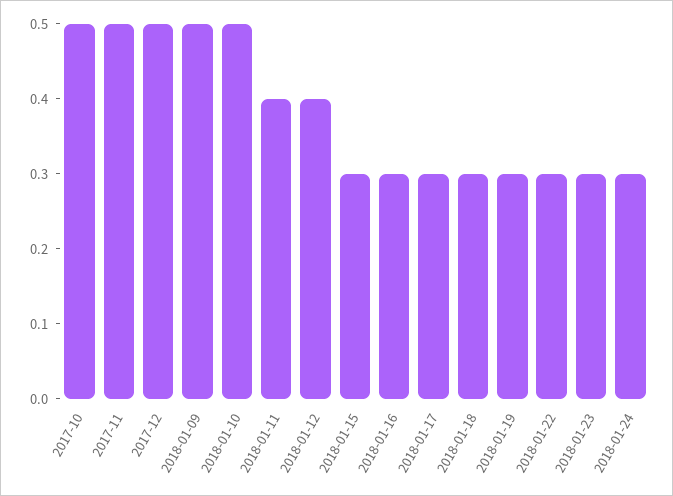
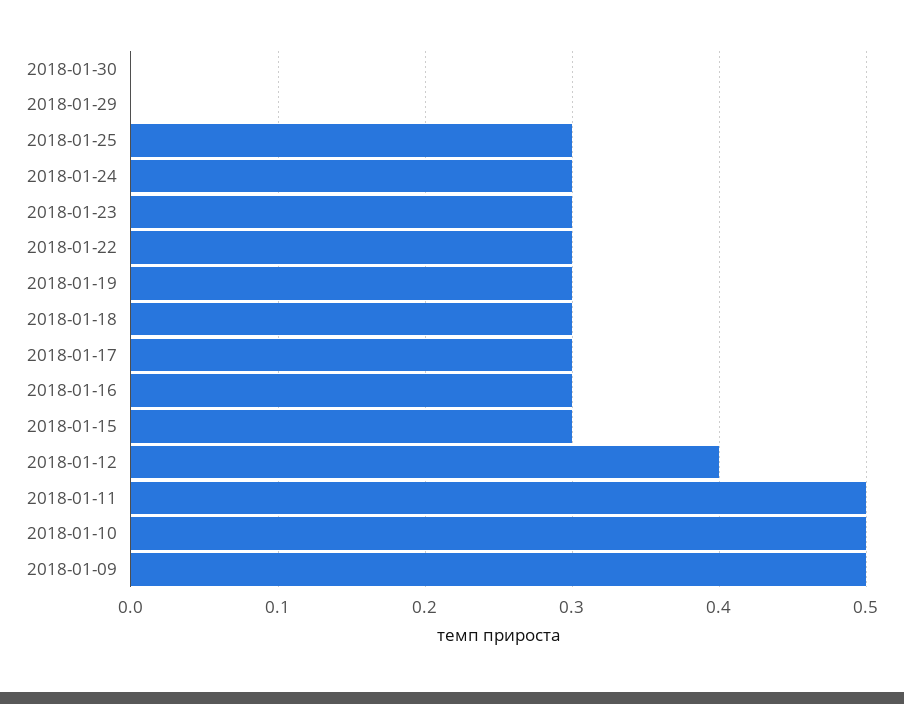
2017-10: 0.5 -> none
2017-11: 0.5 -> none
2017-12: 0.5 -> none
2018-01-11: 0.4 -> 0.5
2018-01-30: none -> 0
2018-01-29: none -> 0
2018-01-25: none -> 0.3

